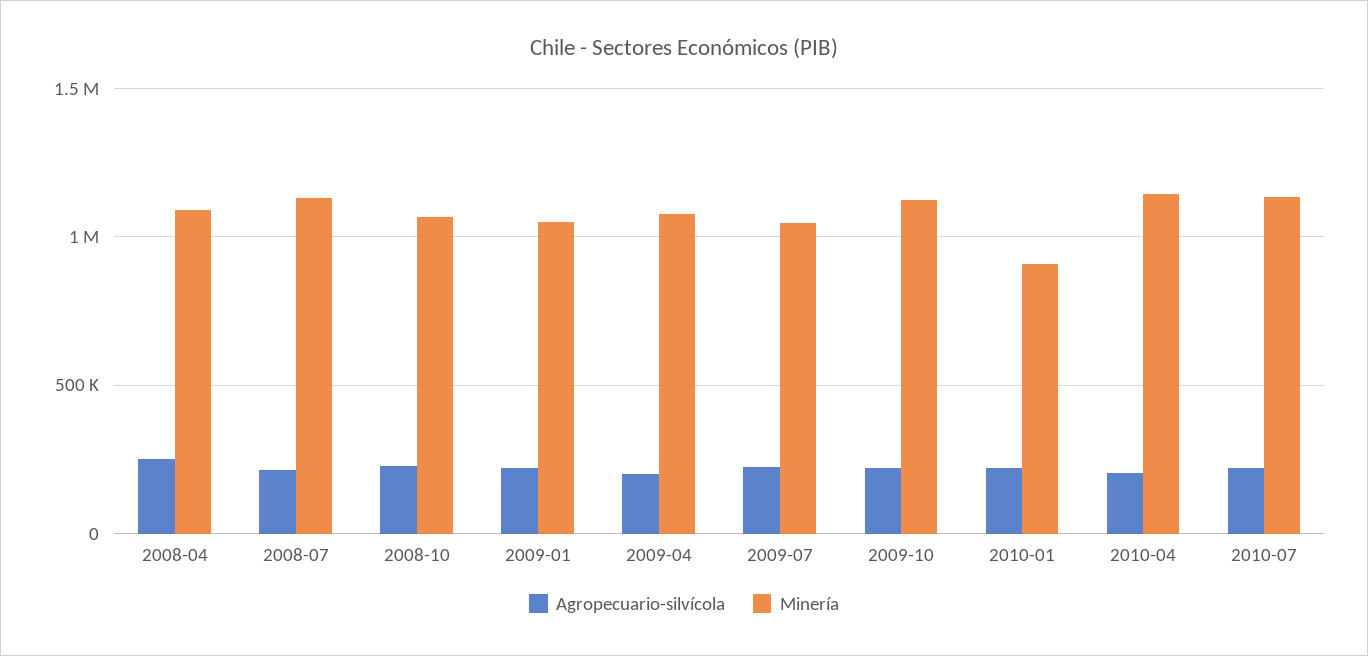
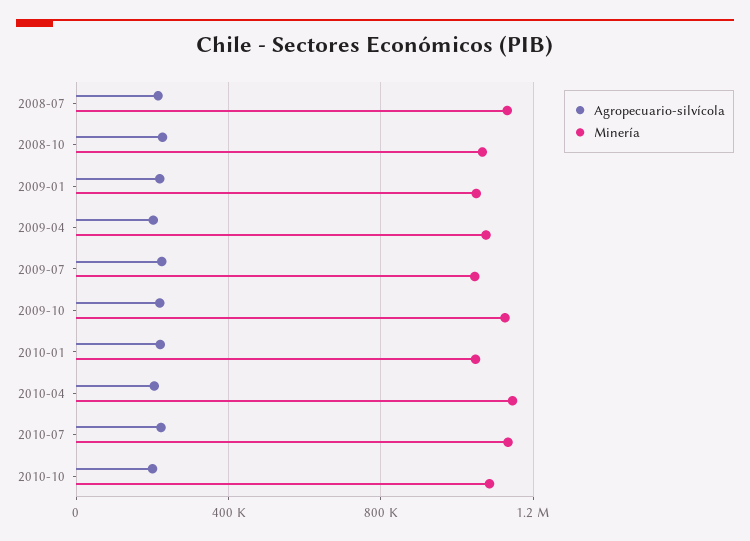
Agropecuario-silvícola, 2008-04: 250000 -> none
Minería, 2008-04: 1100000 -> none
Minería, 2010-01: 900000 -> 1050000
Agropecuario-silvícola, 2010-10: none -> 200000
Minería, 2010-10: none -> 1100000

